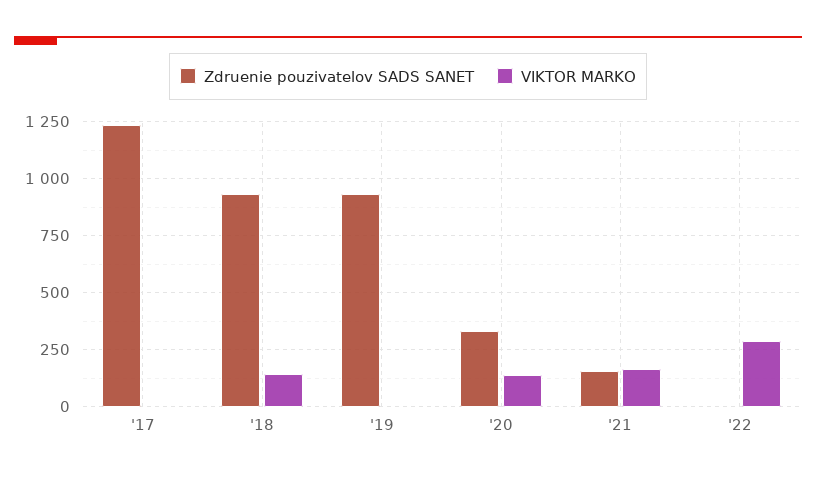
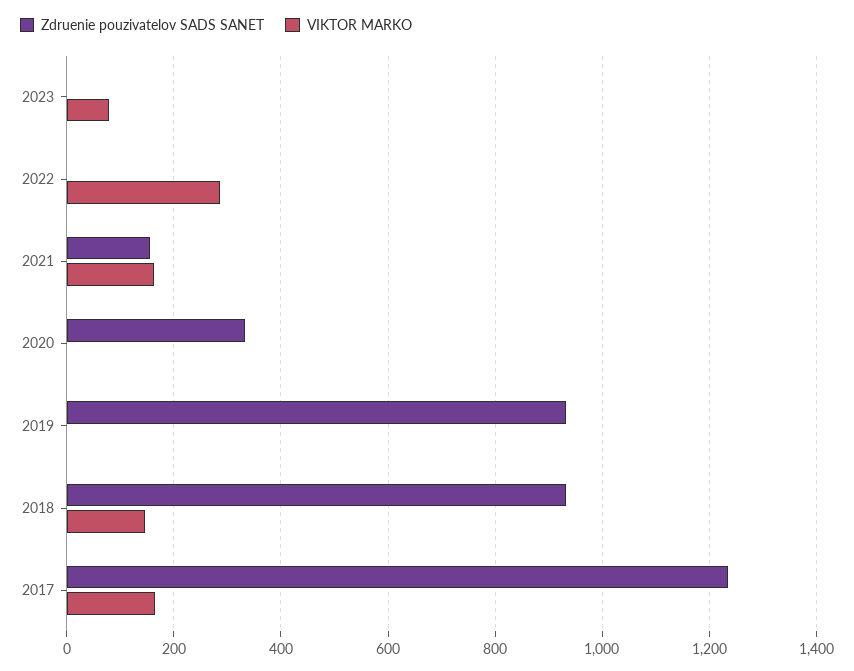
VIKTOR MARKO, '17: 0 -> 160
VIKTOR MARKO, '20: 150 -> 0
Zdruenie pouzivatelov SADS SANET, 2023: none -> 0
VIKTOR MARKO, 2023: none -> 80

